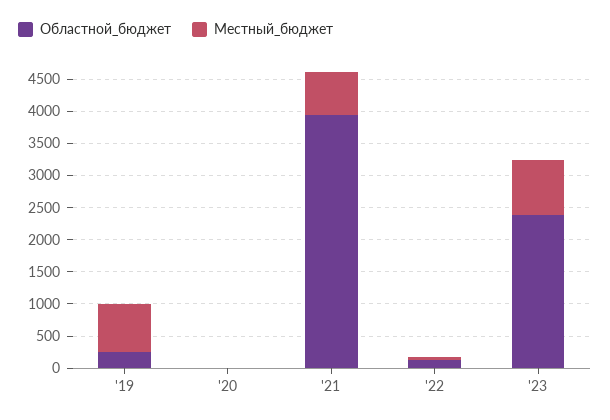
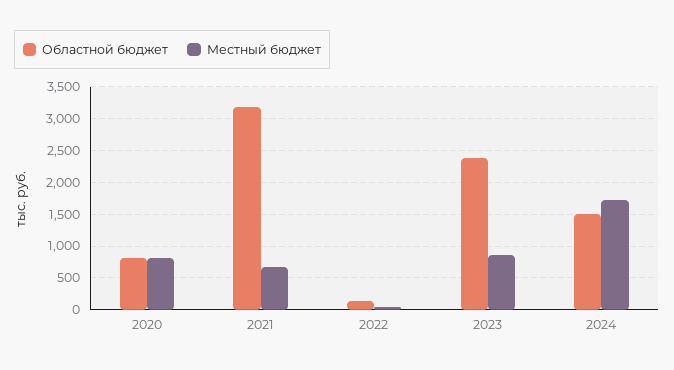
Областной_бюджет, '19: 250 -> none
Местный_бюджет, '19: 750 -> none
Областной_бюджет, '20: 0 -> 800
Местный_бюджет, '20: 0 -> 800
Областной_бюджет, '21: 4000 -> 3200
Областной_бюджет, 2024: none -> 1500
Местный_бюджет, 2024: none -> 1700

